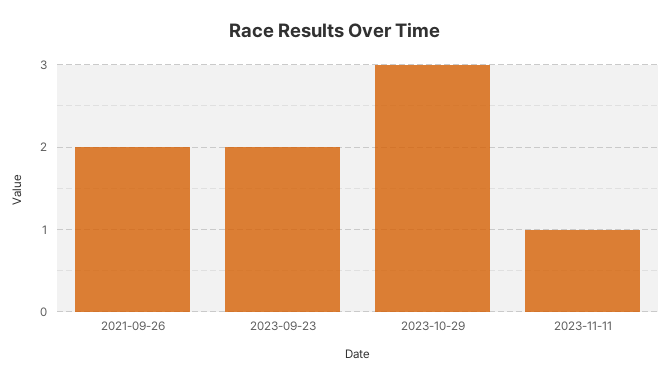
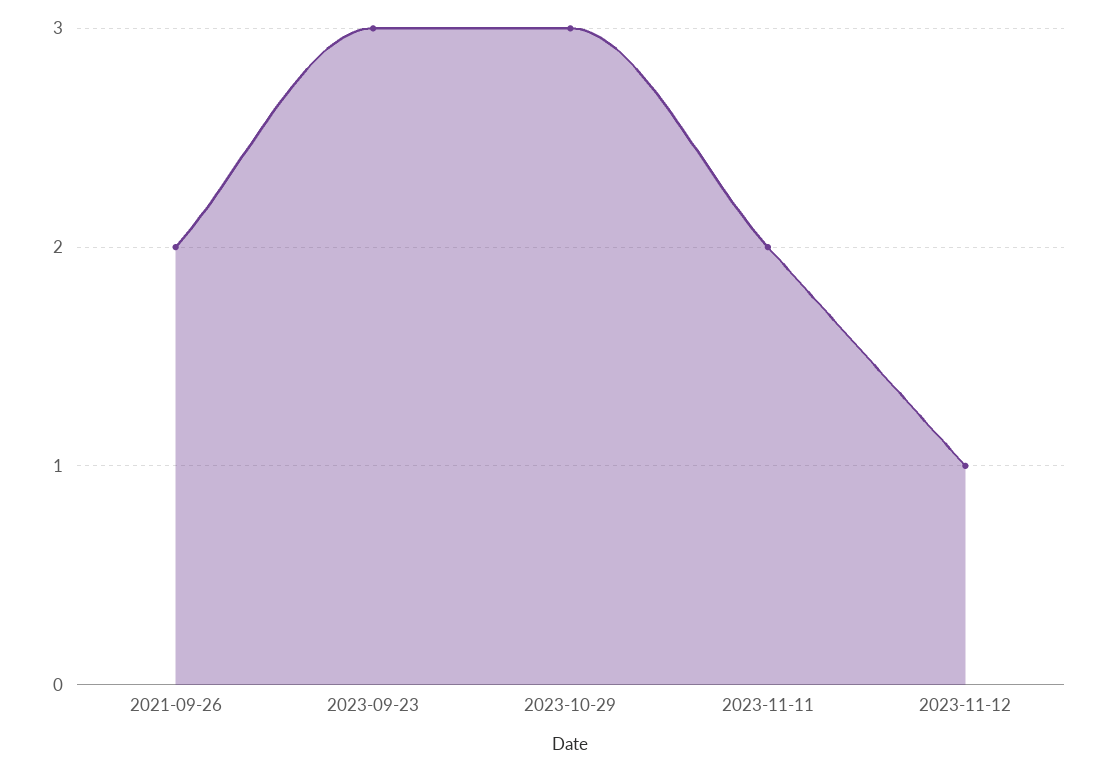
2023-09-23: 2 -> 3
2023-11-11: 1 -> 2
2023-11-12: none -> 1

